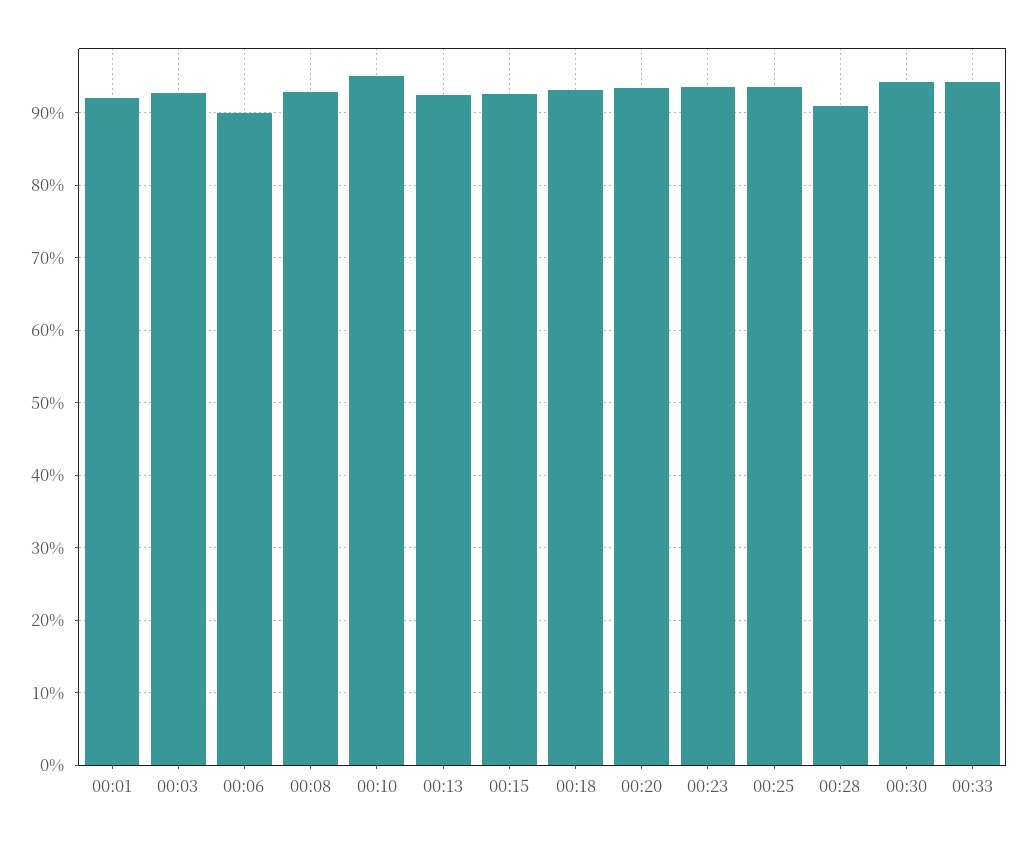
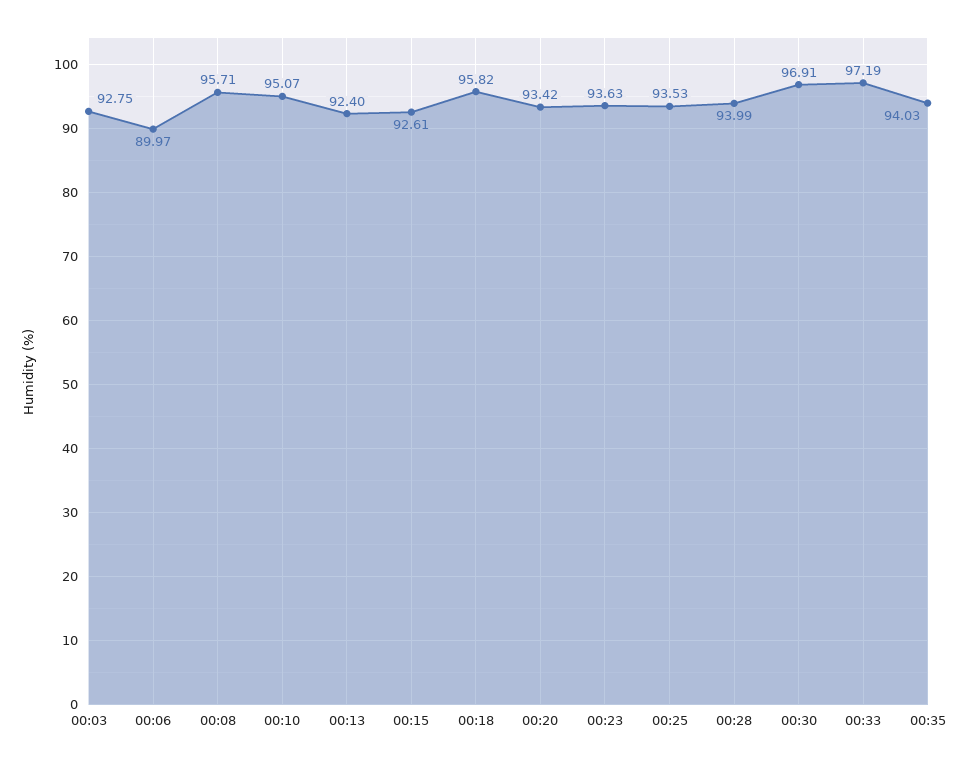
00:01: 92 -> none
00:08: 93 -> 95.71
00:18: 93 -> 95.82
00:28: 91 -> 93.99
00:30: 94 -> 96.91
00:33: 94 -> 97.19
00:35: none -> 94.03

